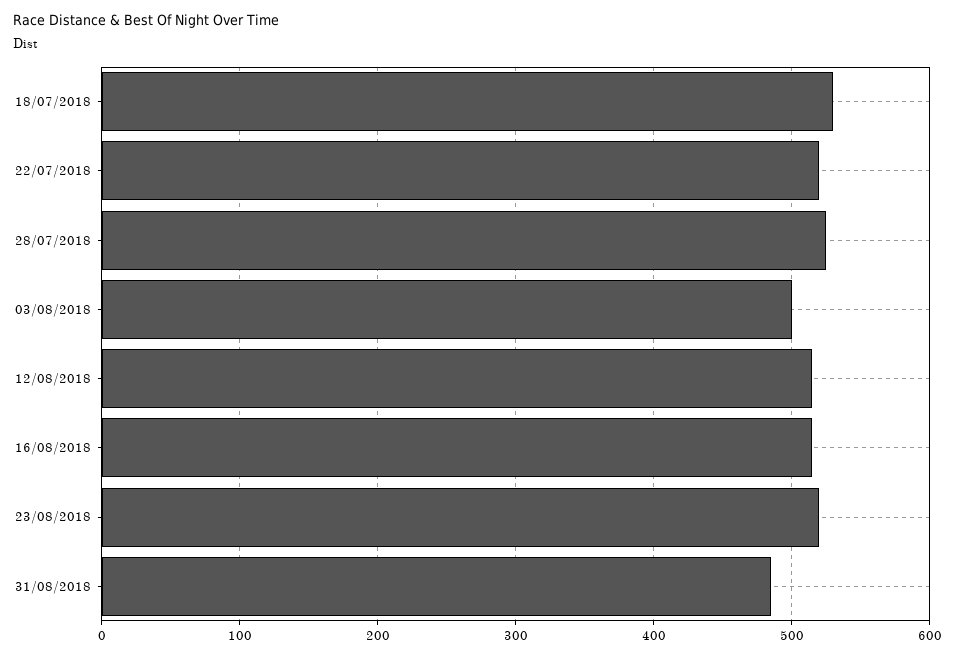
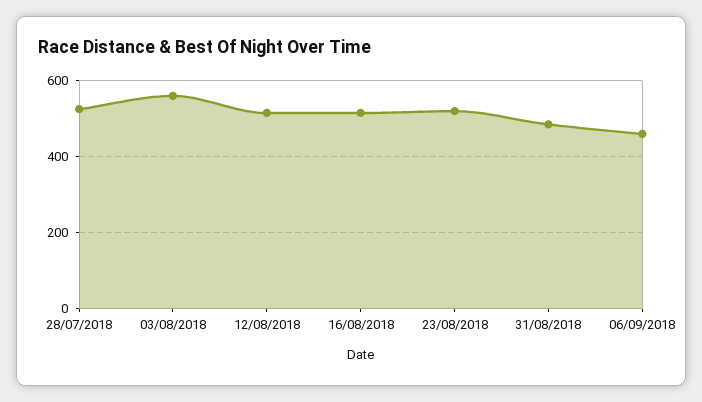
18/07/2018: 530 -> none
22/07/2018: 520 -> none
03/08/2018: 500 -> 560
06/09/2018: none -> 460

